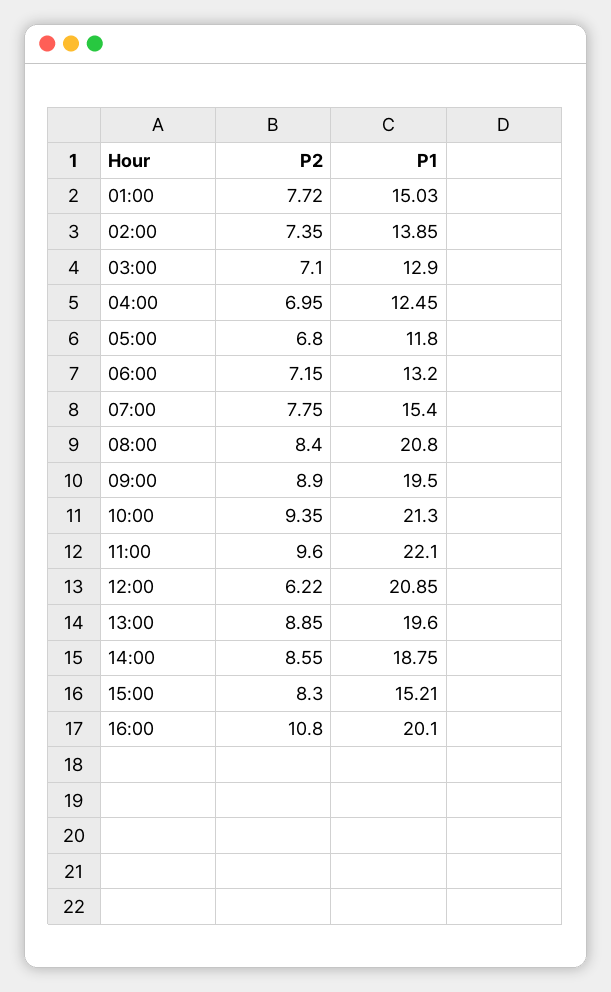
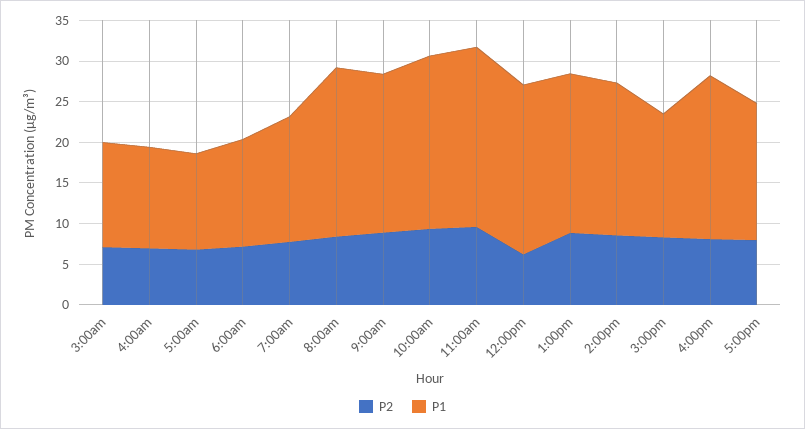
P2, 01:00: 7.72 -> none
P1, 01:00: 15.03 -> none
P2, 02:00: 7.35 -> none
P1, 02:00: 13.85 -> none
P2, 16:00: 10.8 -> 8
P2, 5:00pm: none -> 8
P1, 5:00pm: none -> 17

